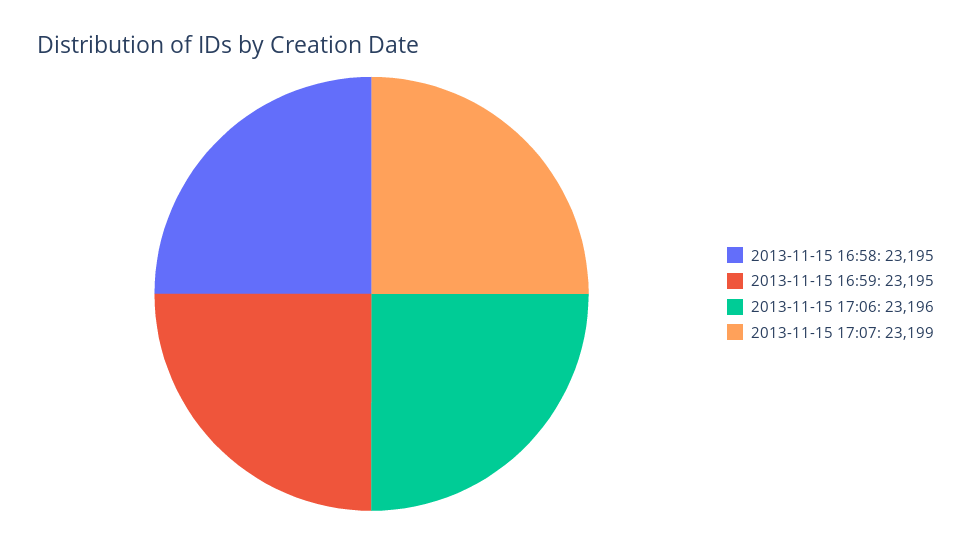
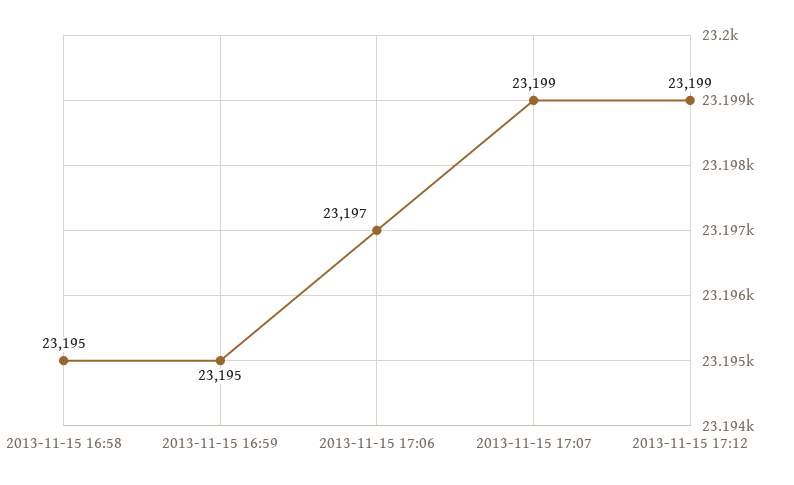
2013-11-15 17:06: 23196 -> 23197
2013-11-15 17:12: none -> 23199

